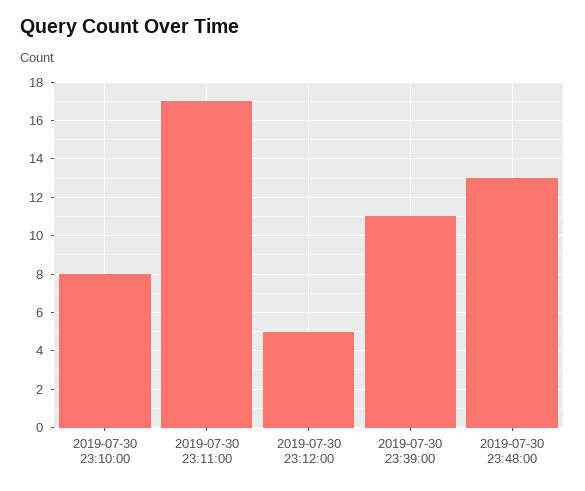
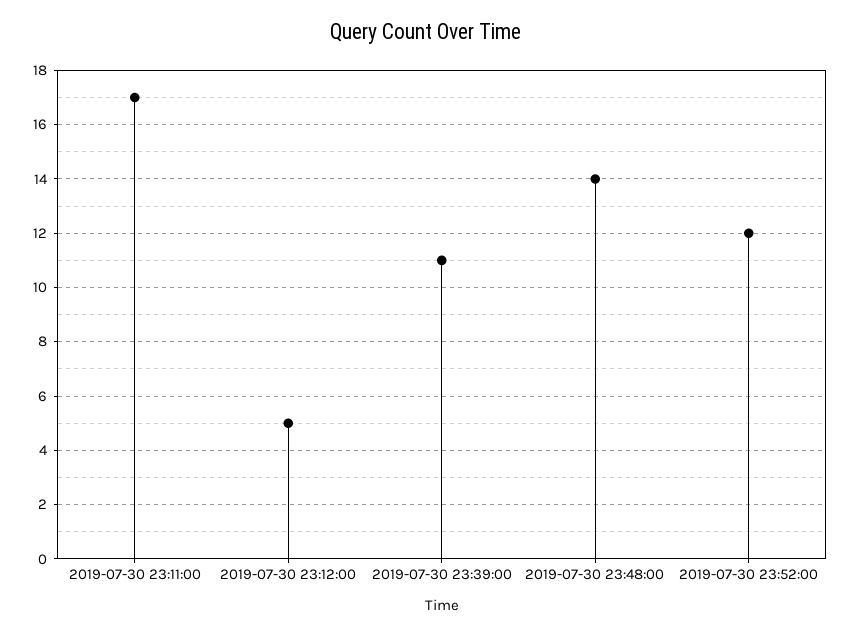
2019-07-30 23:10:00: 8 -> none
2019-07-30 23:48:00: 13 -> 14
2019-07-30 23:52:00: none -> 12

